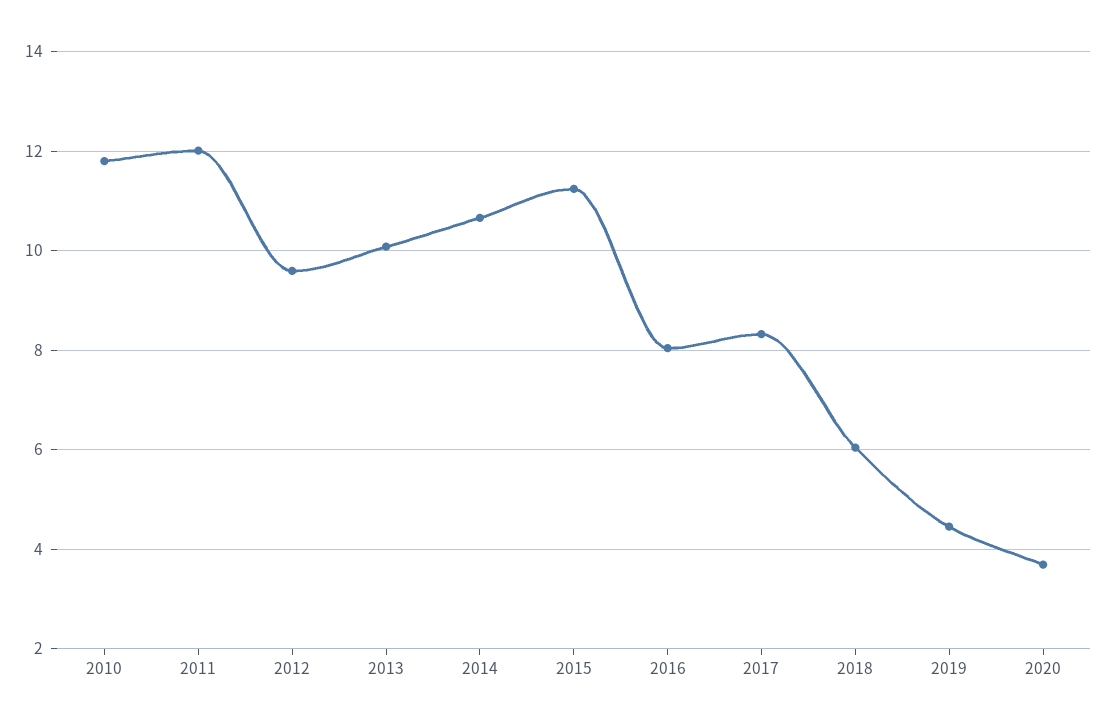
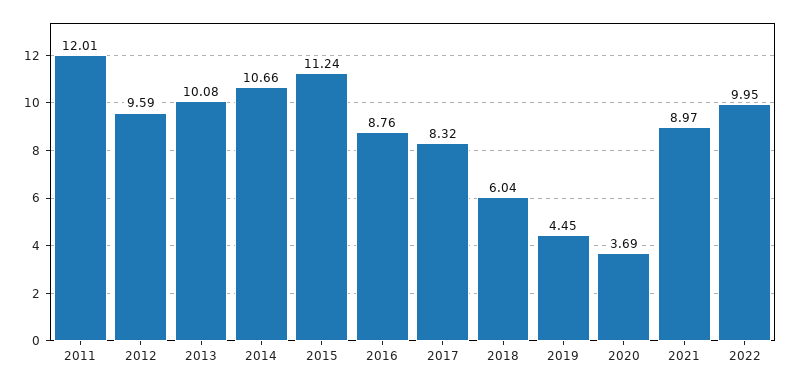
2010: 11.8 -> none
2016: 8 -> 8.76
2021: none -> 8.97
2022: none -> 9.95

